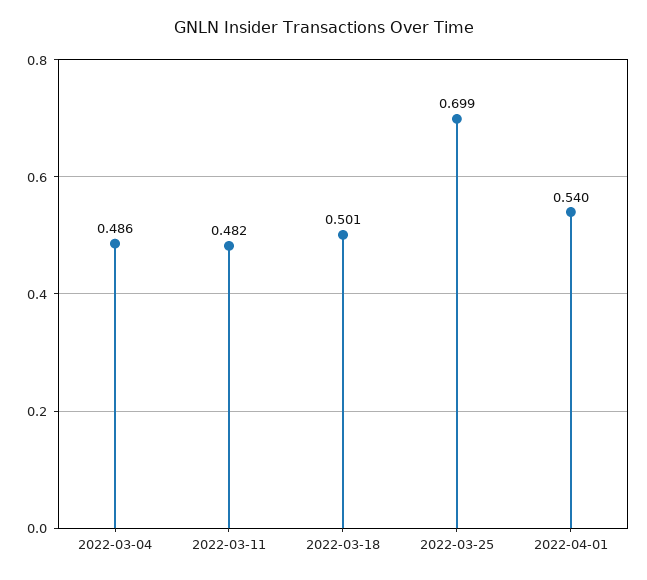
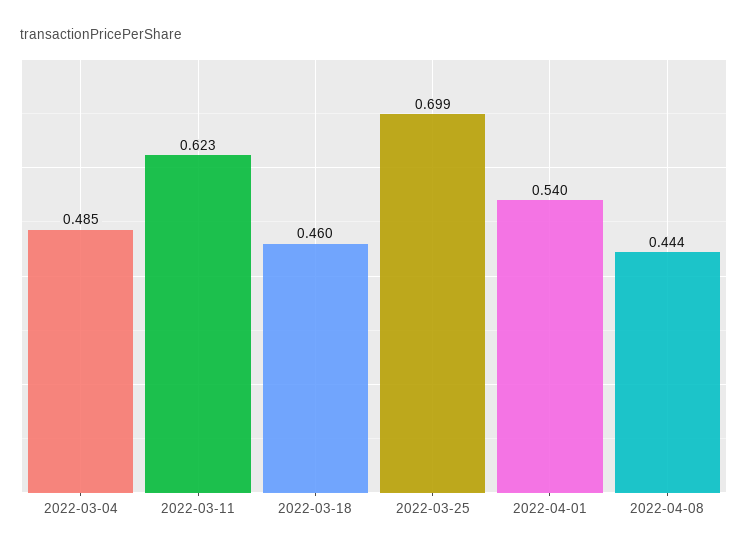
2022-03-04: 0.486 -> 0.485
2022-03-11: 0.482 -> 0.623
2022-03-18: 0.501 -> 0.46
2022-04-08: none -> 0.444

